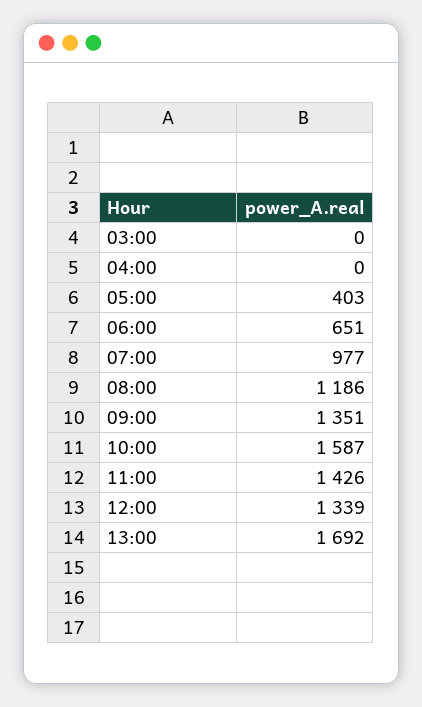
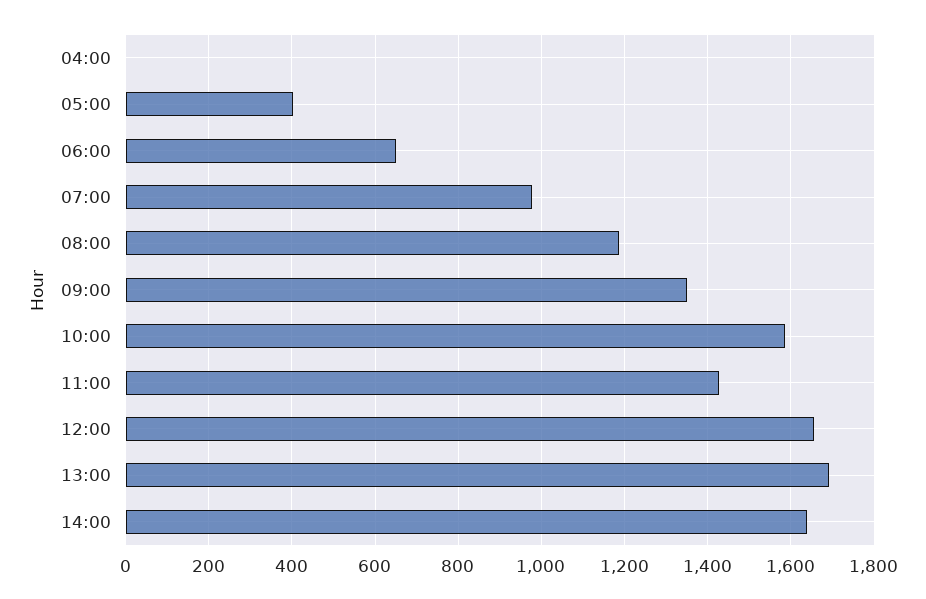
03:00: 0 -> none
12:00: 1339 -> 1660
14:00: none -> 1640

